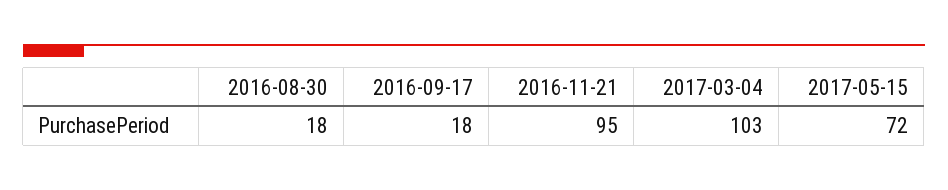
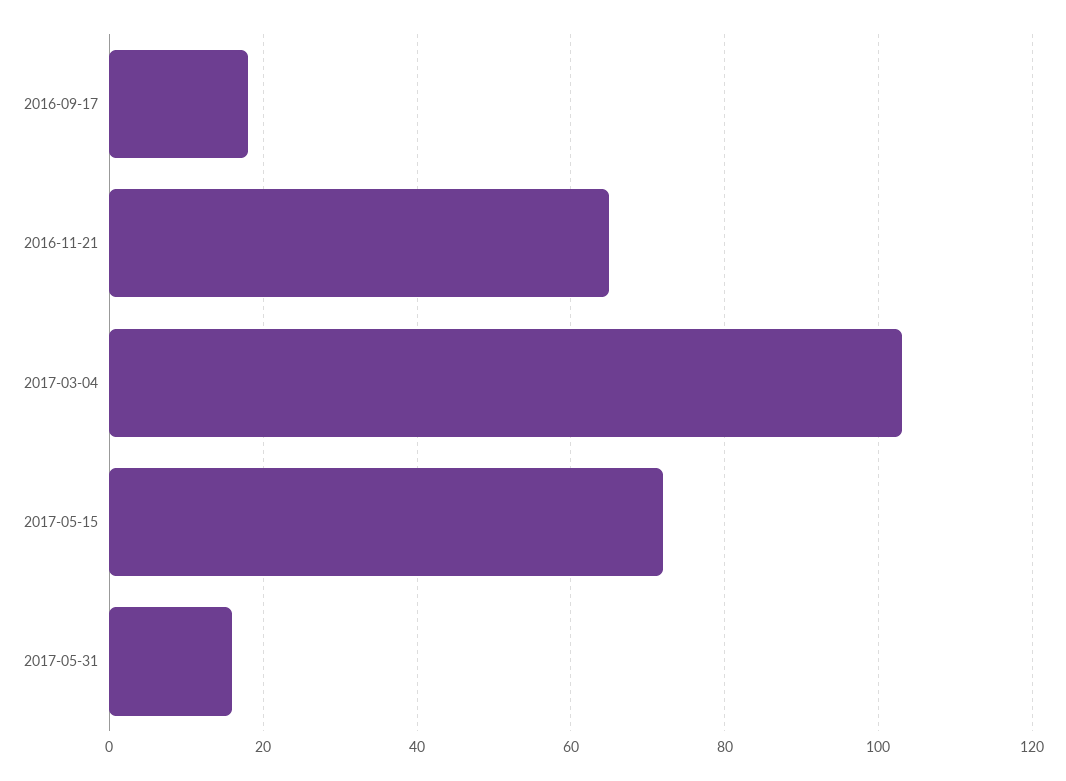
2016-08-30: 18 -> none
2016-11-21: 95 -> 65
2017-05-31: none -> 15

